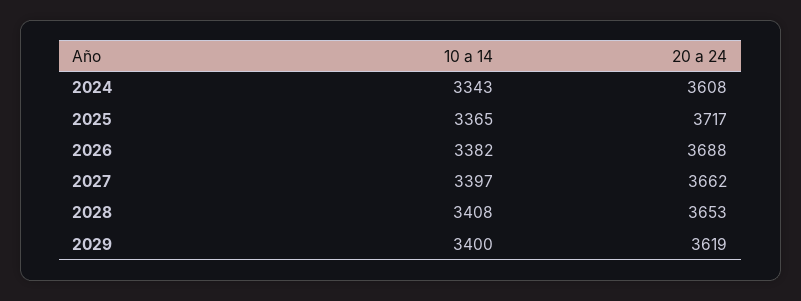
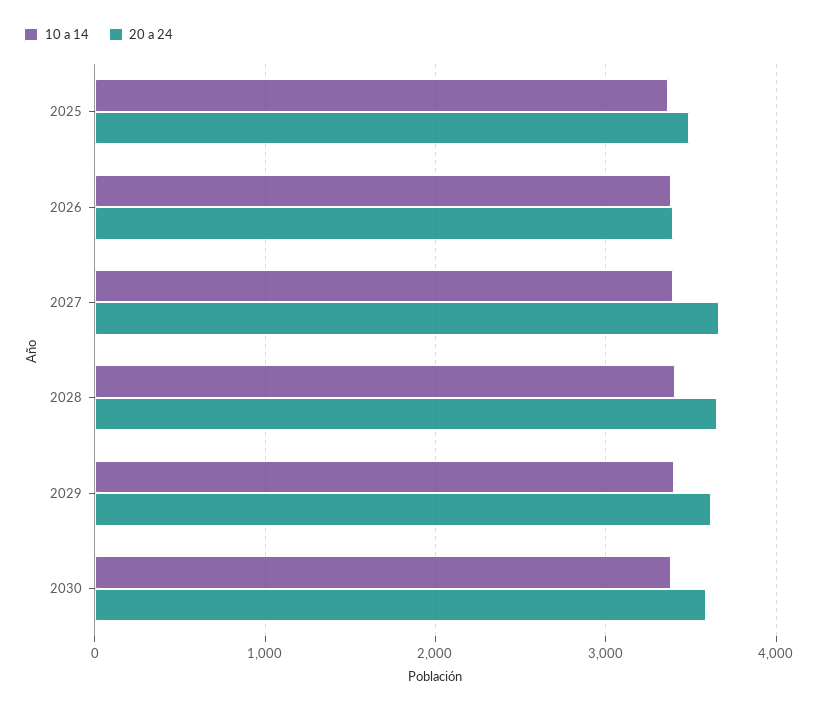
10 a 14, 2024: 3343 -> none
20 a 24, 2024: 3608 -> none
20 a 24, 2025: 3717 -> 3500
20 a 24, 2026: 3688 -> 3400
10 a 14, 2030: none -> 3400
20 a 24, 2030: none -> 3600

